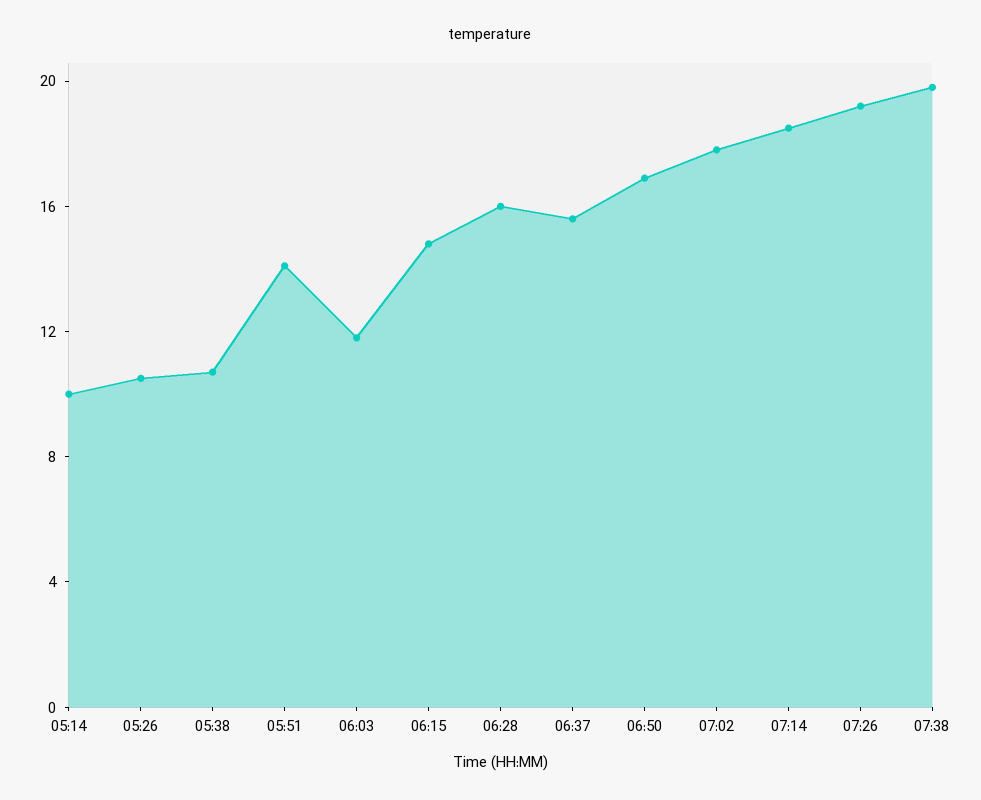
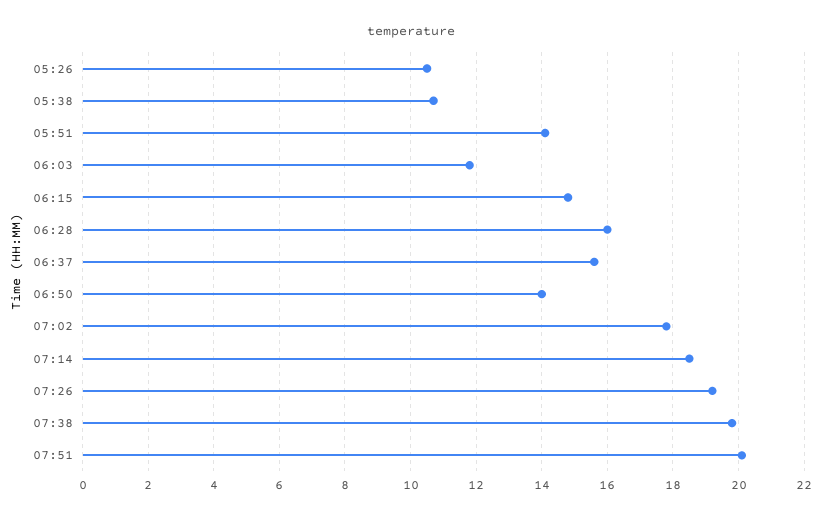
05:14: 10 -> none
06:50: 17 -> 14
07:51: none -> 20

